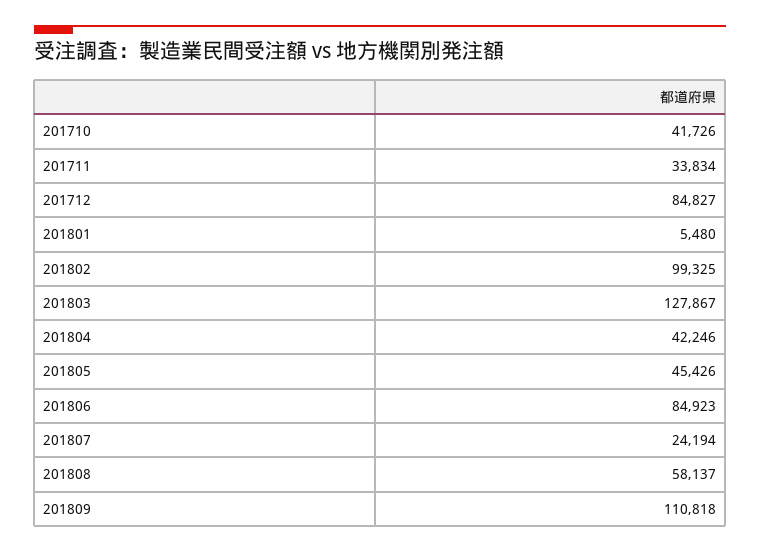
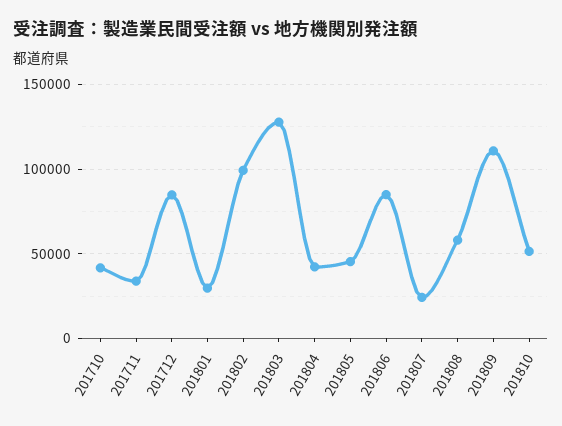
201801: 5480 -> 30000
201810: none -> 50000

